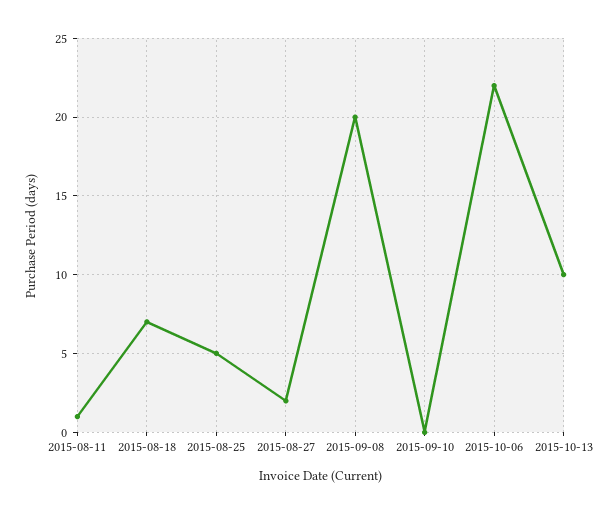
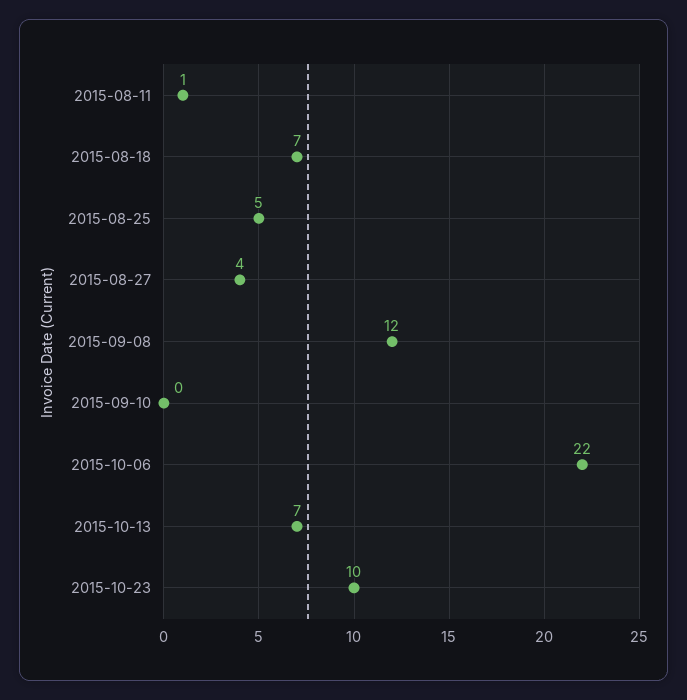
2015-08-27: 2 -> 4
2015-09-08: 20 -> 12
2015-10-13: 10 -> 7
2015-10-23: none -> 10

